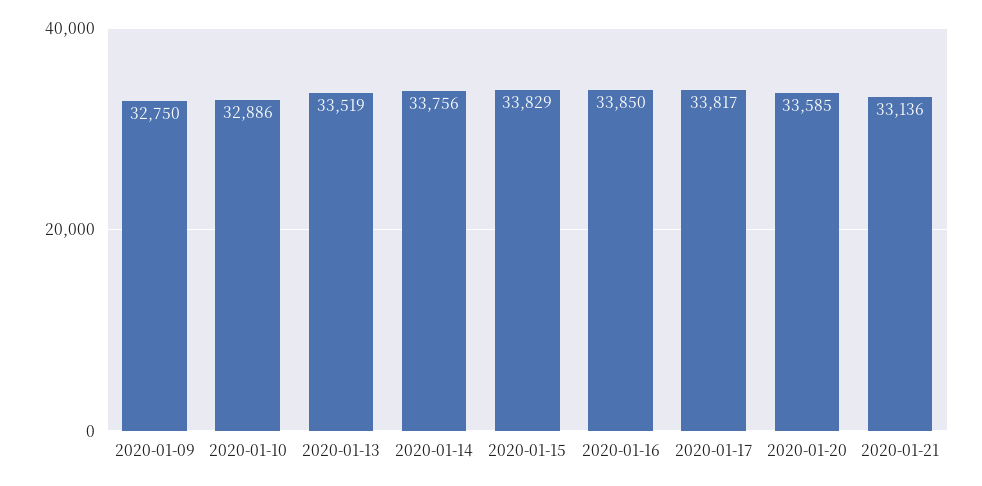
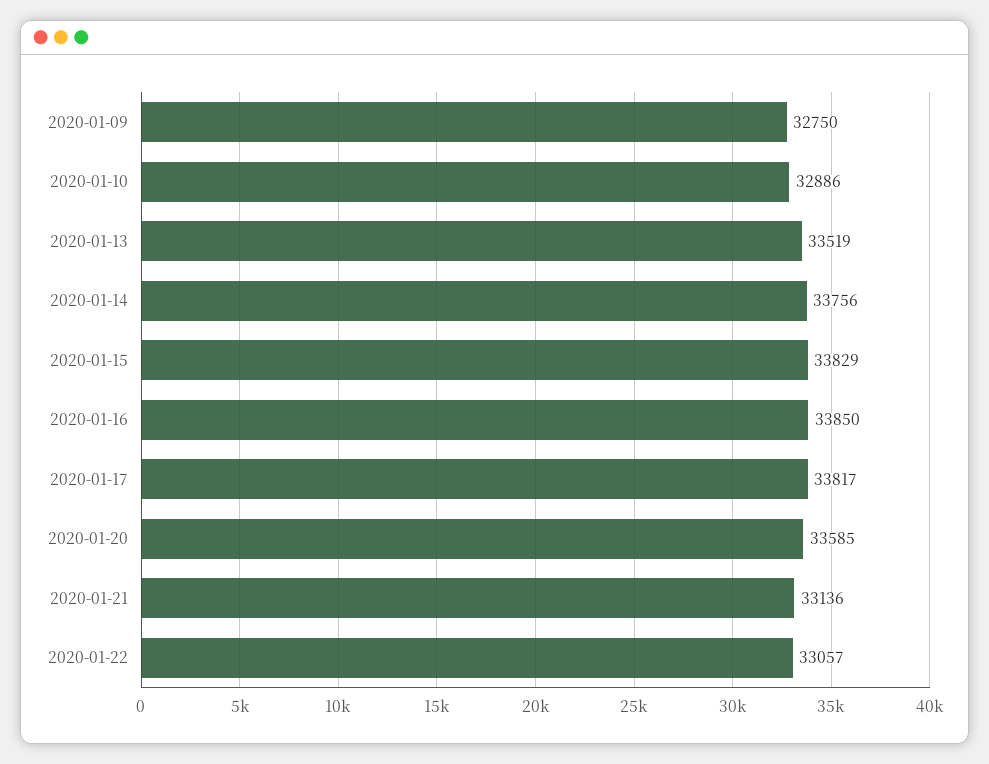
2020-01-22: none -> 33057

